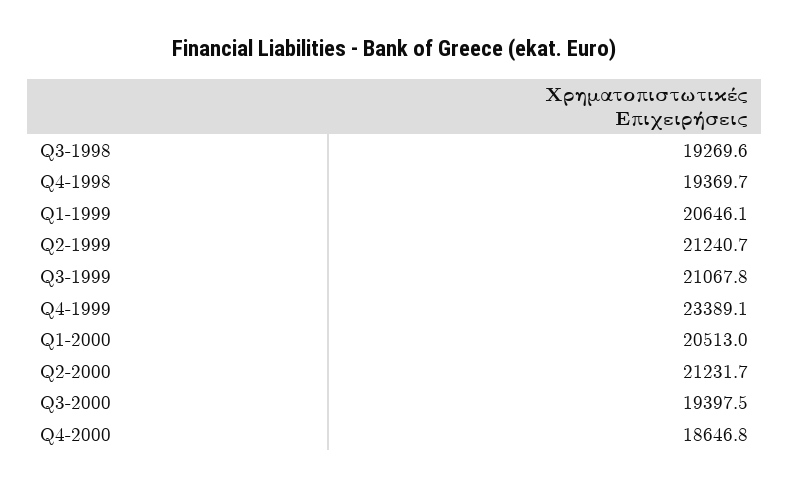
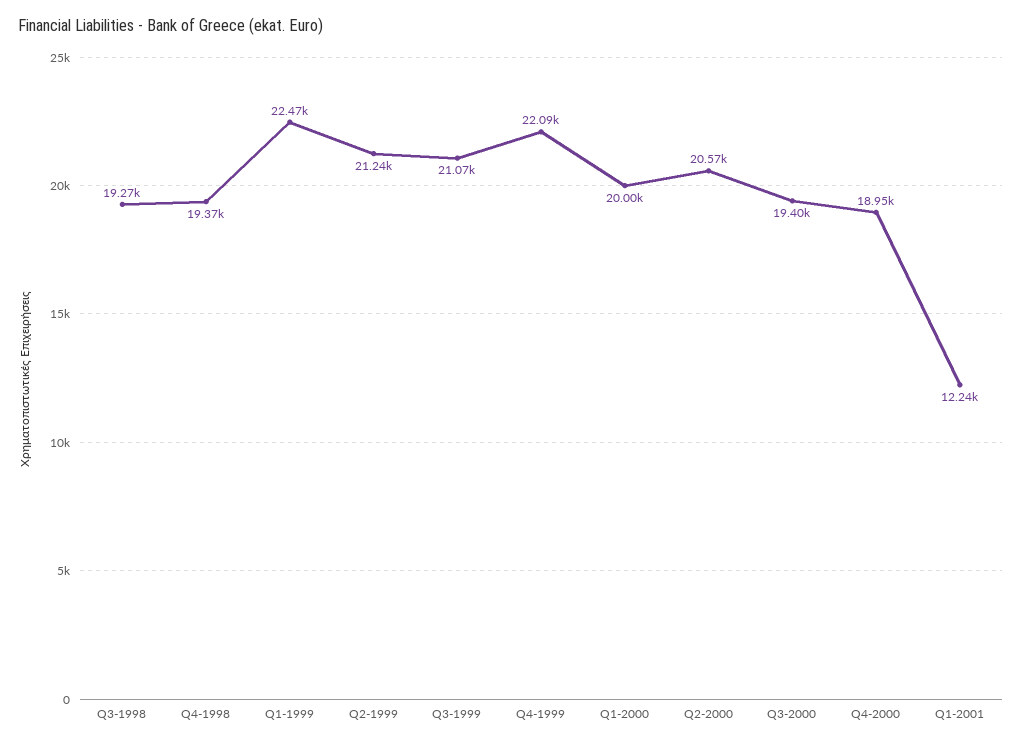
Q1-1999: 20646.1 -> 22470
Q4-1999: 23389.1 -> 22090
Q1-2000: 20513 -> 20000
Q2-2000: 21231.7 -> 20570
Q4-2000: 18646.8 -> 18950
Q1-2001: none -> 12240

